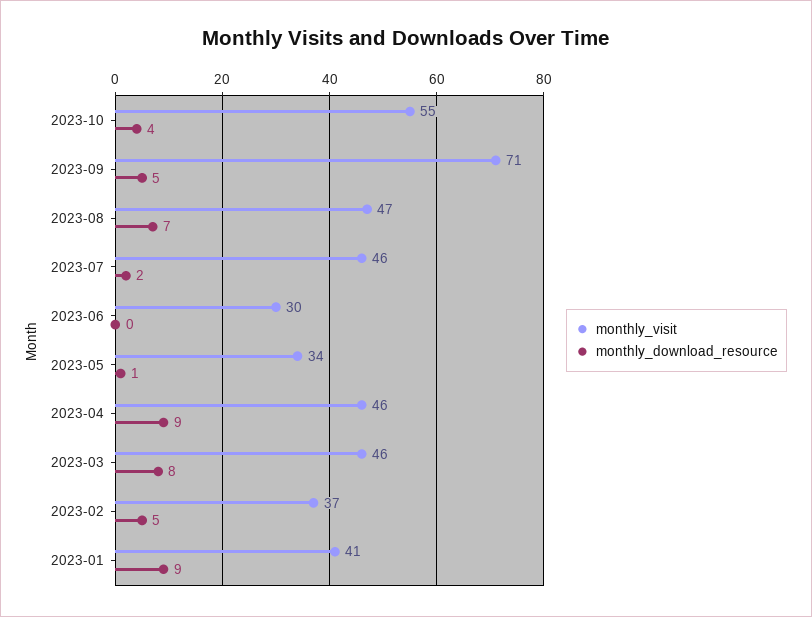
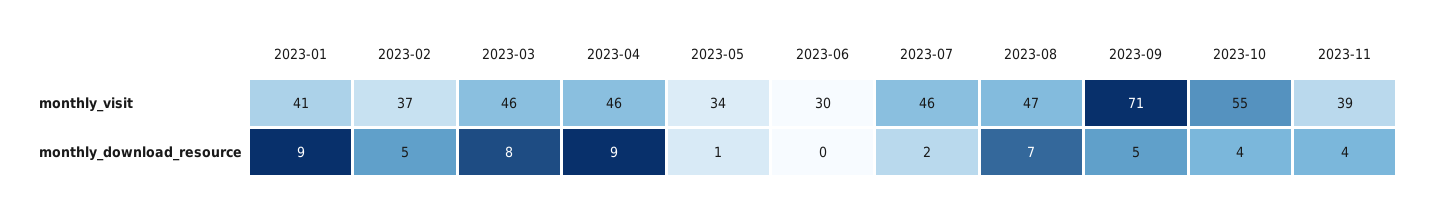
monthly_visit, 2023-11: none -> 39
monthly_download_resource, 2023-11: none -> 4

